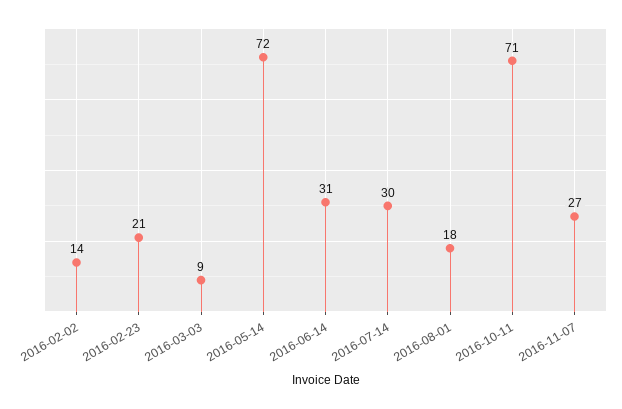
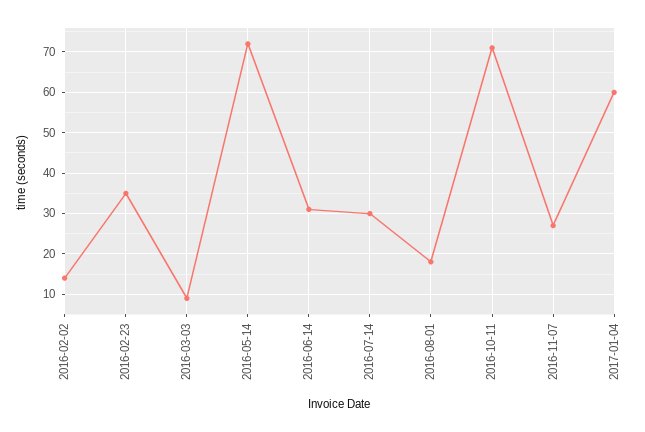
2016-02-23: 21 -> 35
2017-01-04: none -> 60

